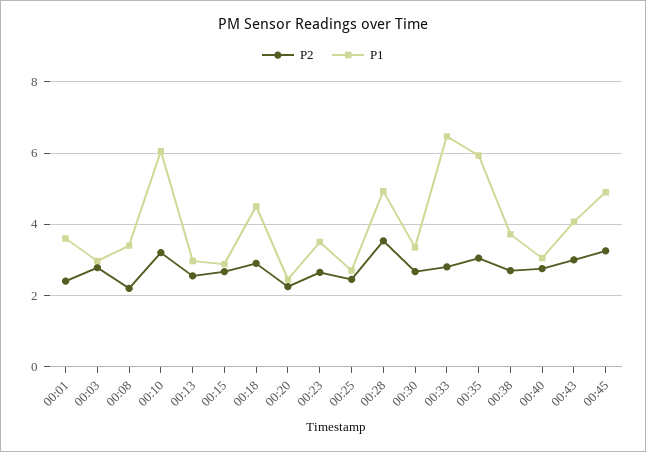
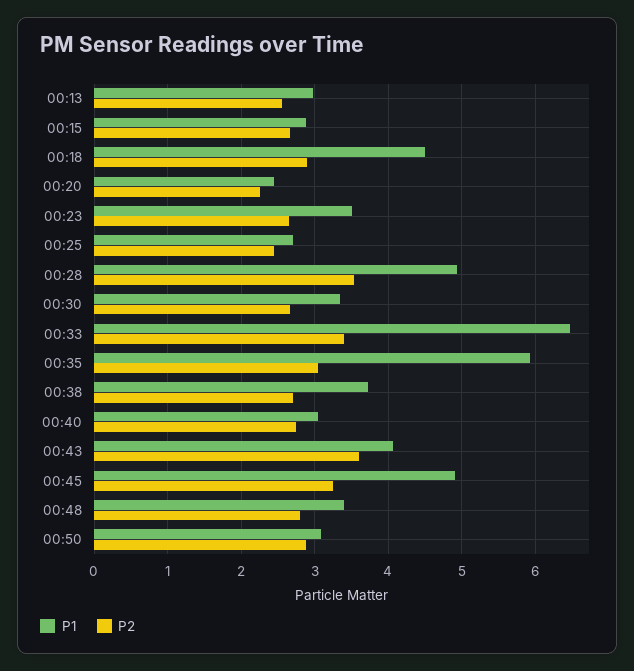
P2, 00:01: 2.4 -> none
P1, 00:01: 3.6 -> none
P2, 00:03: 2.8 -> none
P1, 00:03: 3 -> none
P2, 00:08: 2.2 -> none
P1, 00:08: 3.4 -> none
P2, 00:10: 3.2 -> none
P1, 00:10: 6 -> none
P2, 00:33: 2.8 -> 3.4
P2, 00:43: 3 -> 3.6
P1, 00:48: none -> 3.4
P2, 00:48: none -> 2.8
P1, 00:50: none -> 3.1
P2, 00:50: none -> 2.9

